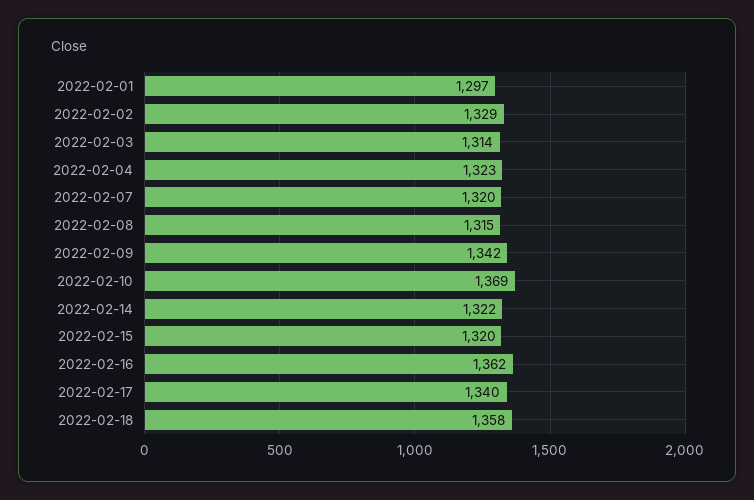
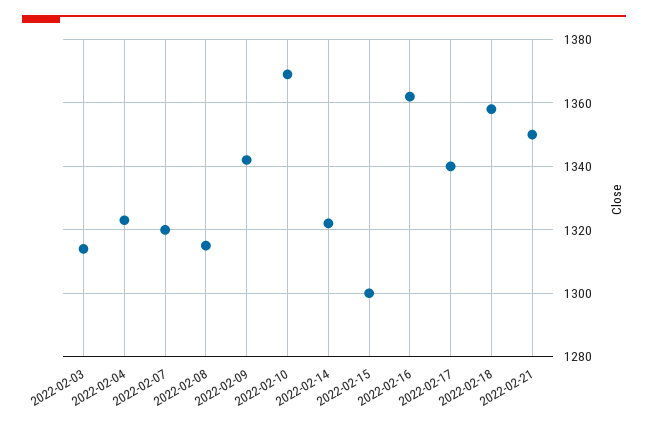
2022-02-01: 1297 -> none
2022-02-02: 1329 -> none
2022-02-15: 1320 -> 1300
2022-02-21: none -> 1350

